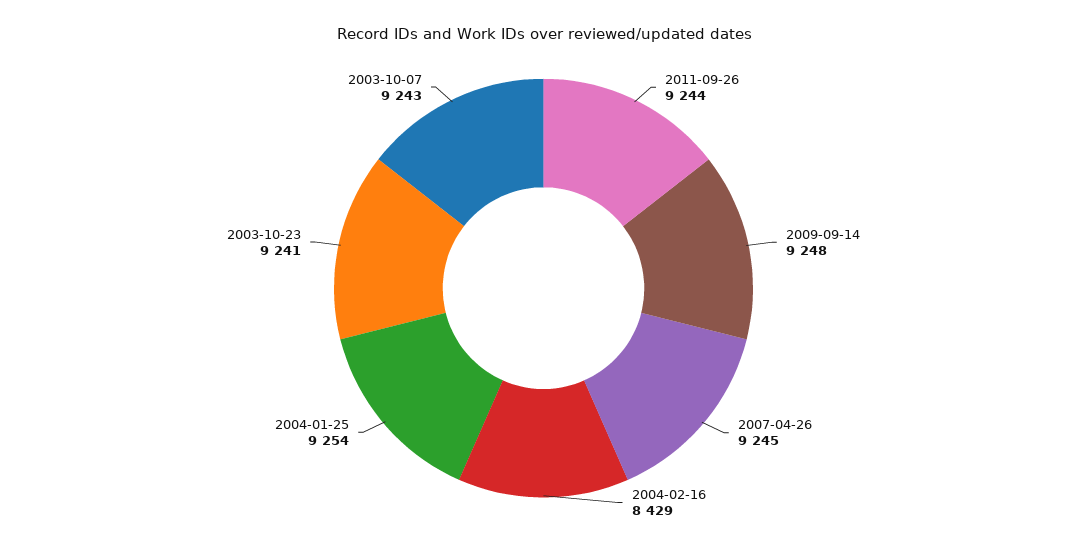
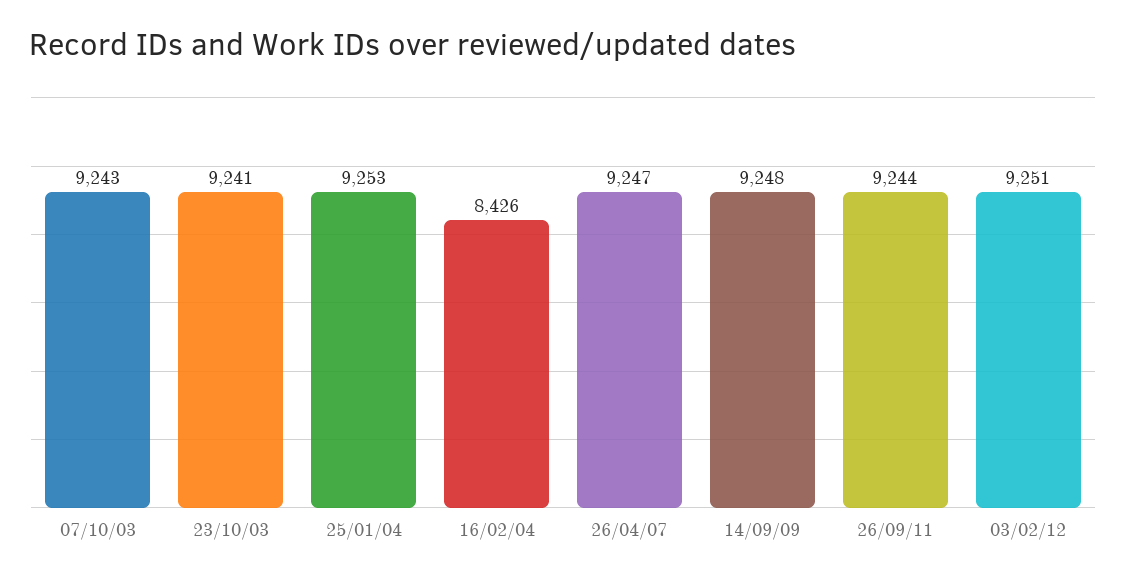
2007-04-26: 9245 -> 9247
2004-02-16: 8429 -> 8426
2004-01-25: 9254 -> 9253
03/02/12: none -> 9251

